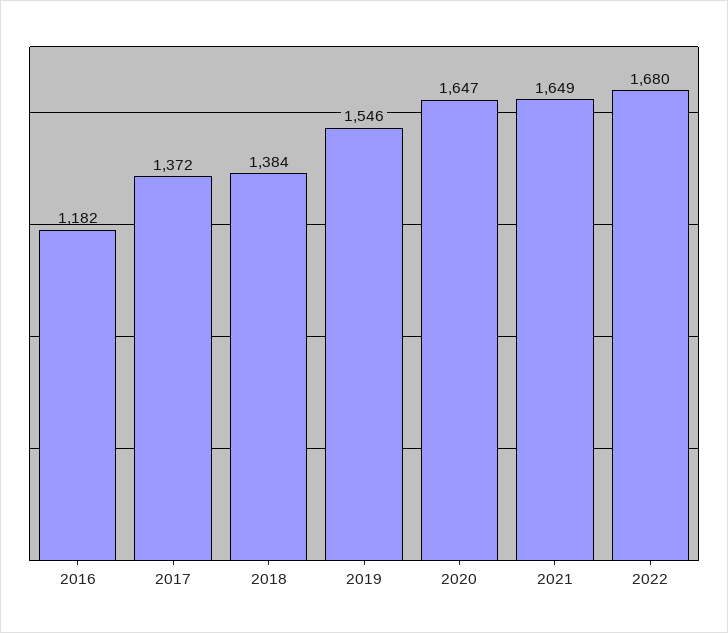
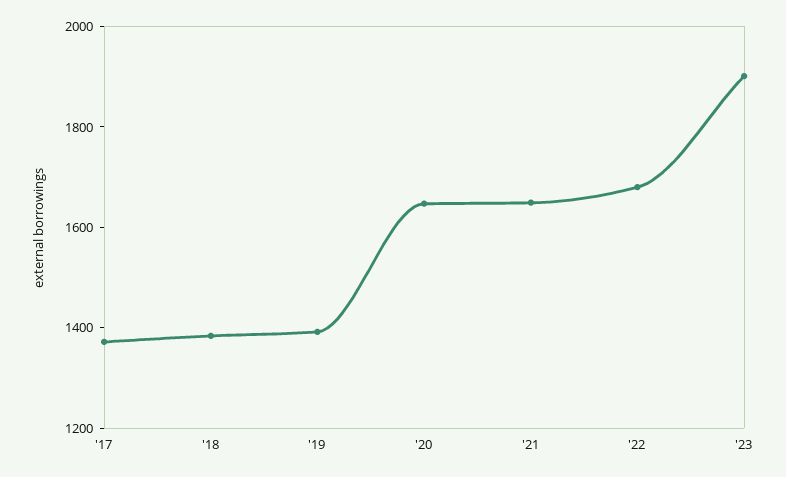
2016: 1182 -> none
2019: 1546 -> 1400
'23: none -> 1900

